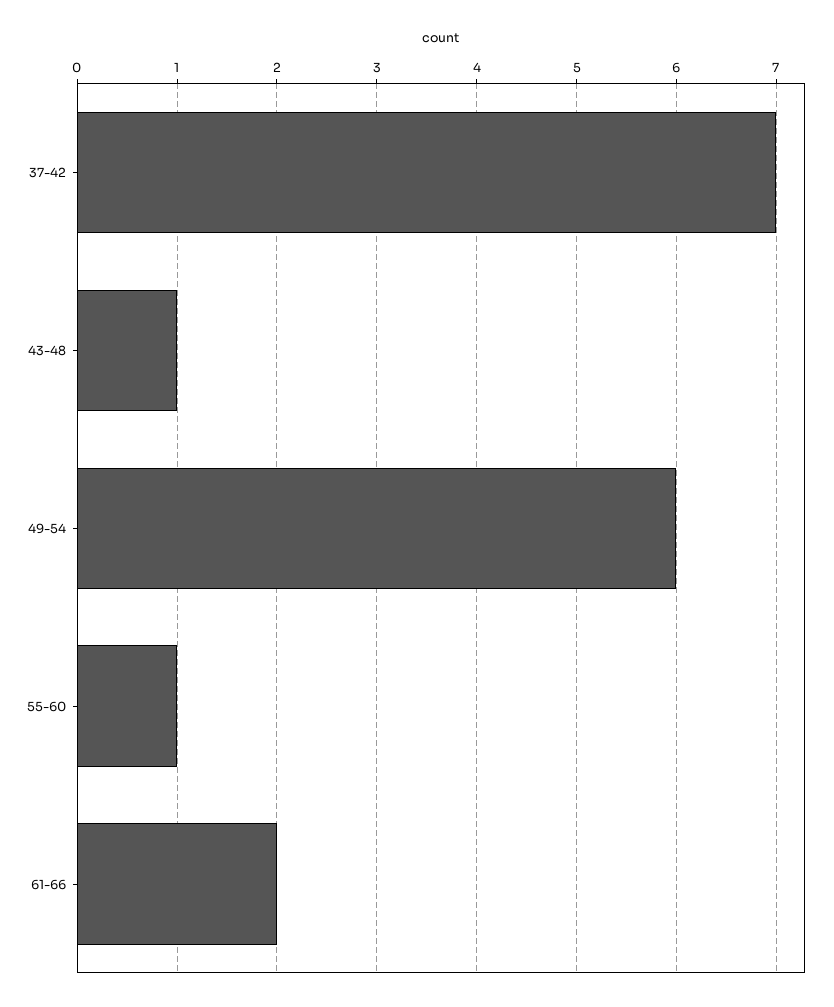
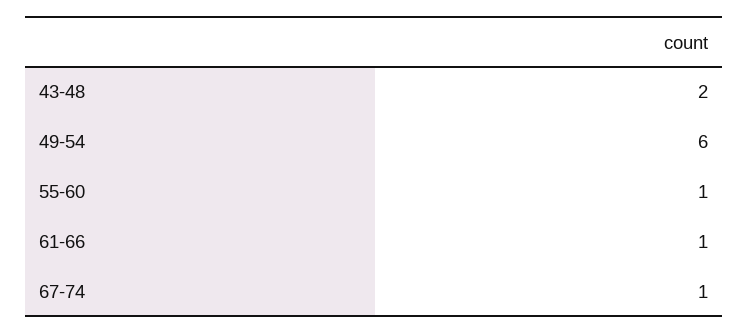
37-42: 7 -> none
43-48: 1 -> 2
61-66: 2 -> 1
67-74: none -> 1

